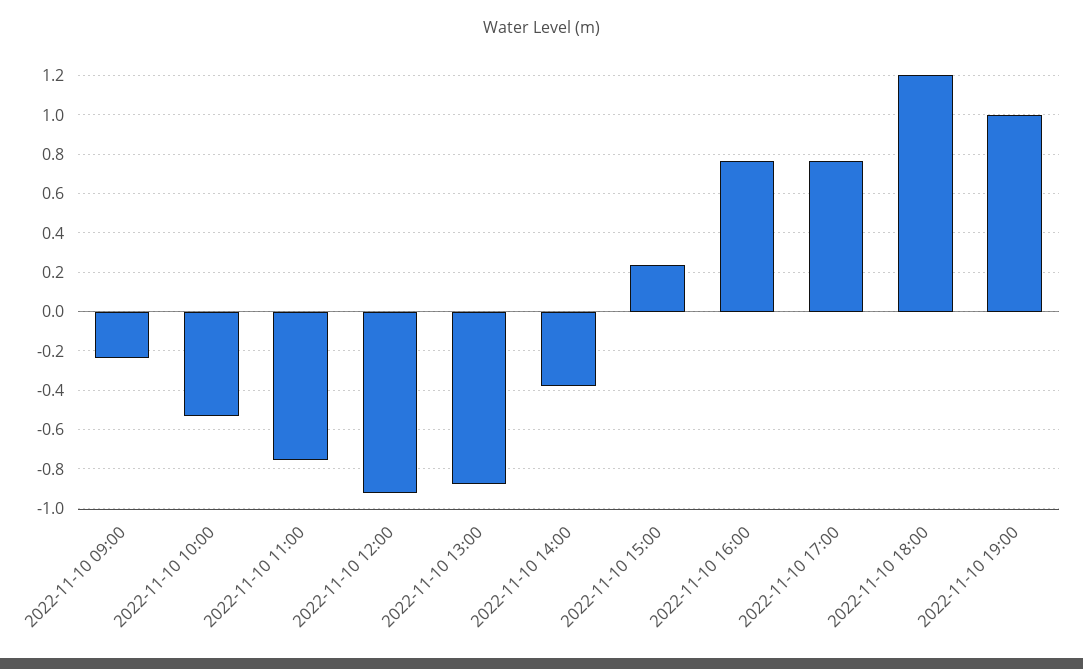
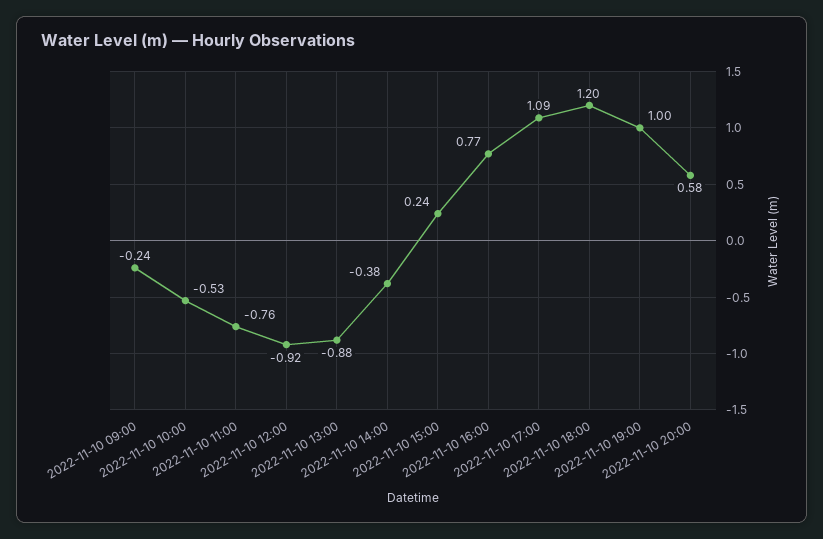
2022-11-10 17:00: 0.75 -> 1.09
2022-11-10 20:00: none -> 0.58

